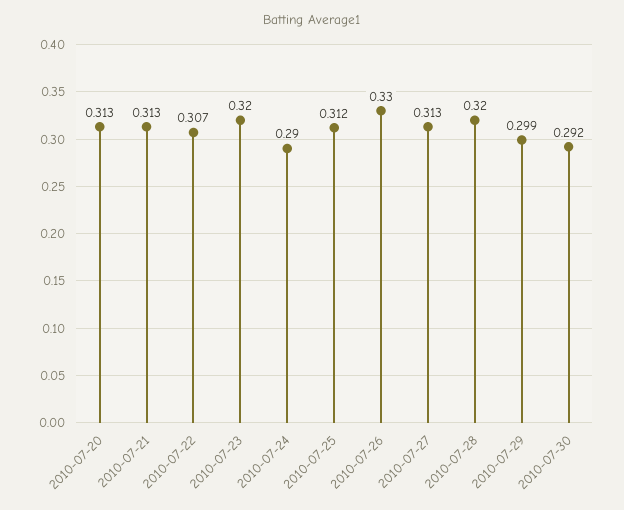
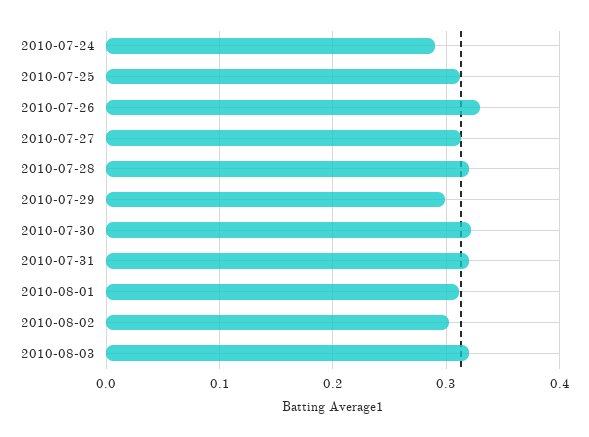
2010-07-20: 0.313 -> none
2010-07-21: 0.313 -> none
2010-07-22: 0.307 -> none
2010-07-23: 0.32 -> none
2010-07-30: 0.292 -> 0.32
2010-07-31: none -> 0.32
2010-08-01: none -> 0.31
2010-08-02: none -> 0.3
2010-08-03: none -> 0.32

